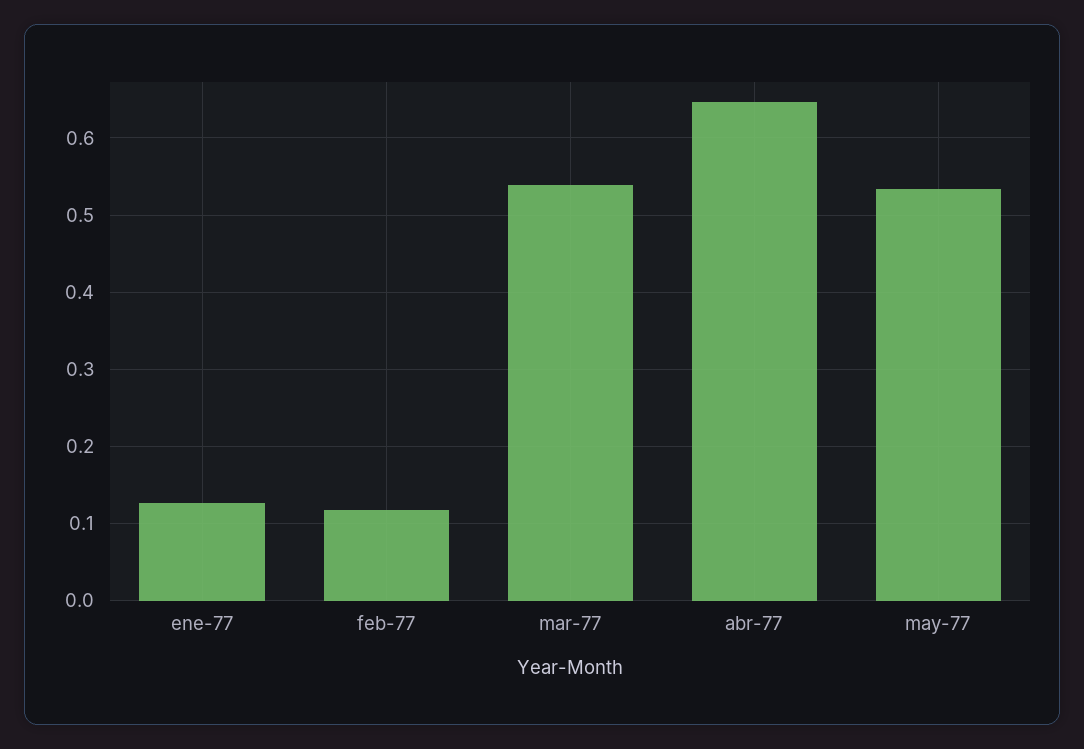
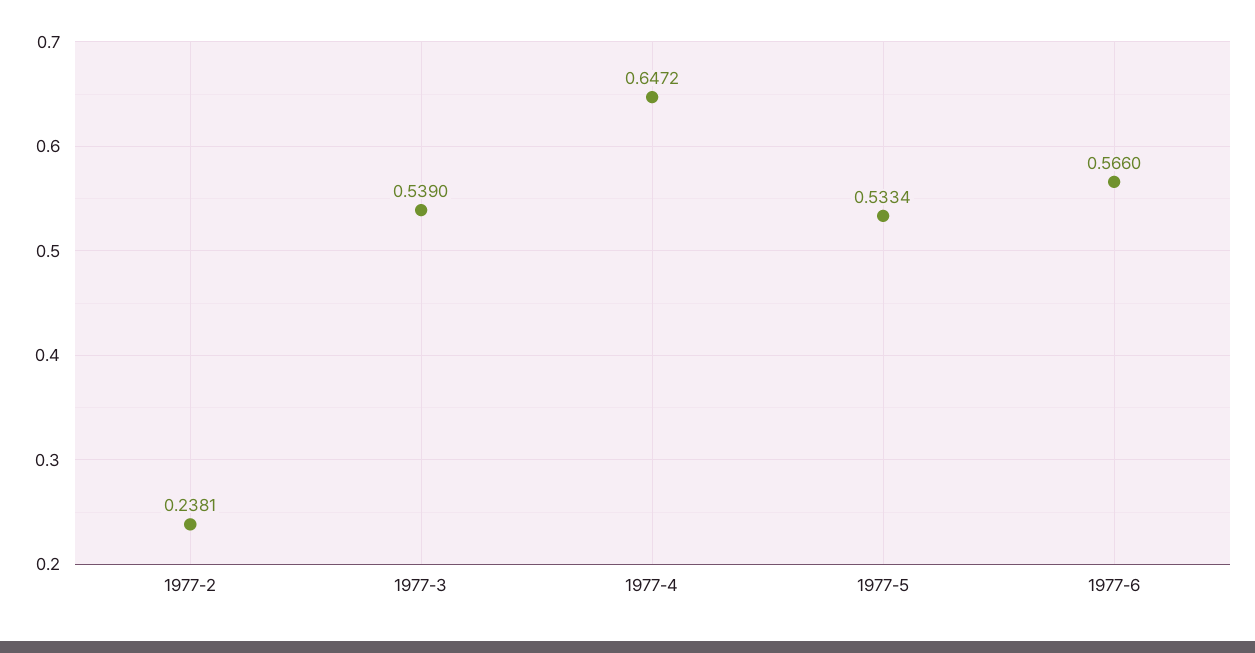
ene-77: 0.13 -> none
feb-77: 0.12 -> 0.2381
1977-6: none -> 0.566

